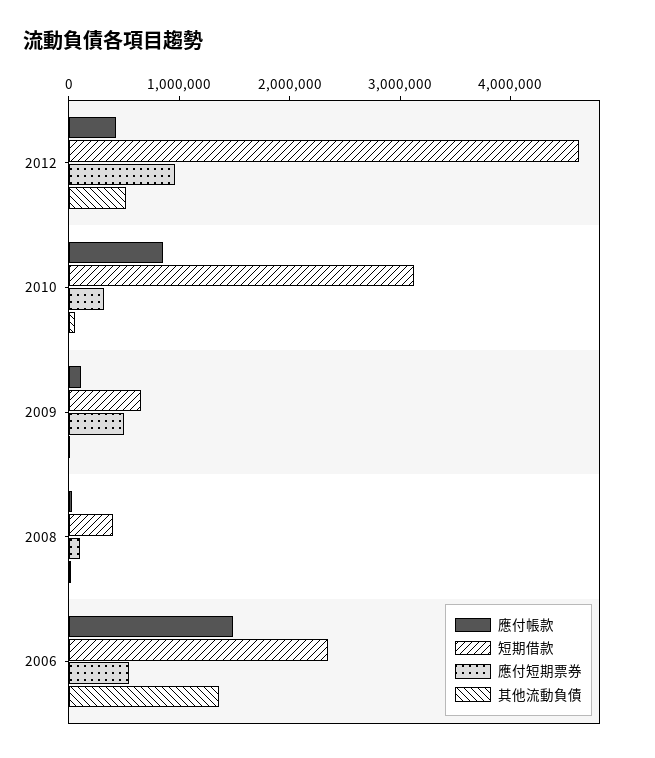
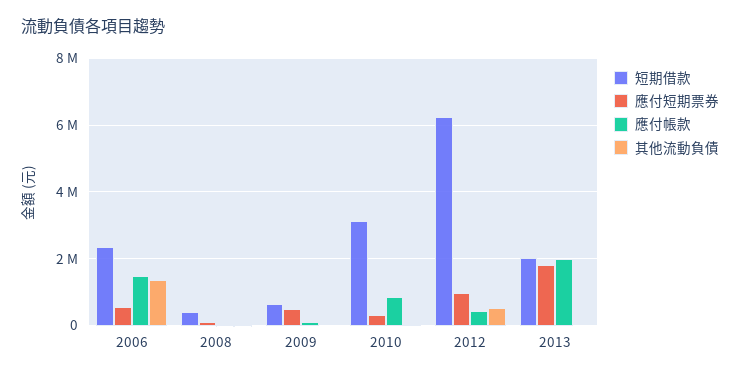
短期借款, 2012: 4600000 -> 6200000
短期借款, 2013: none -> 2000000
應付短期票券, 2013: none -> 1800000
應付帳款, 2013: none -> 2000000
其他流動負債, 2013: none -> 0

